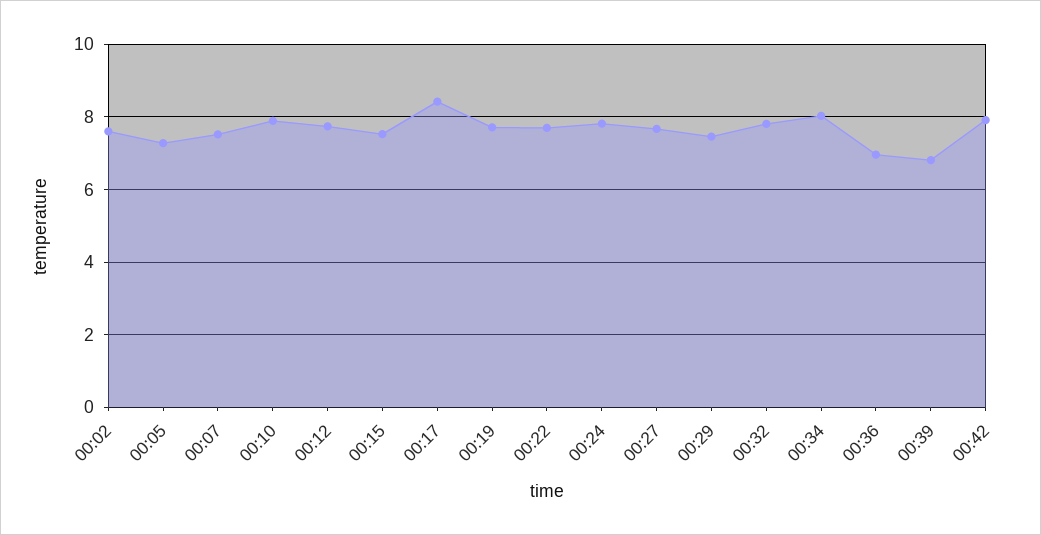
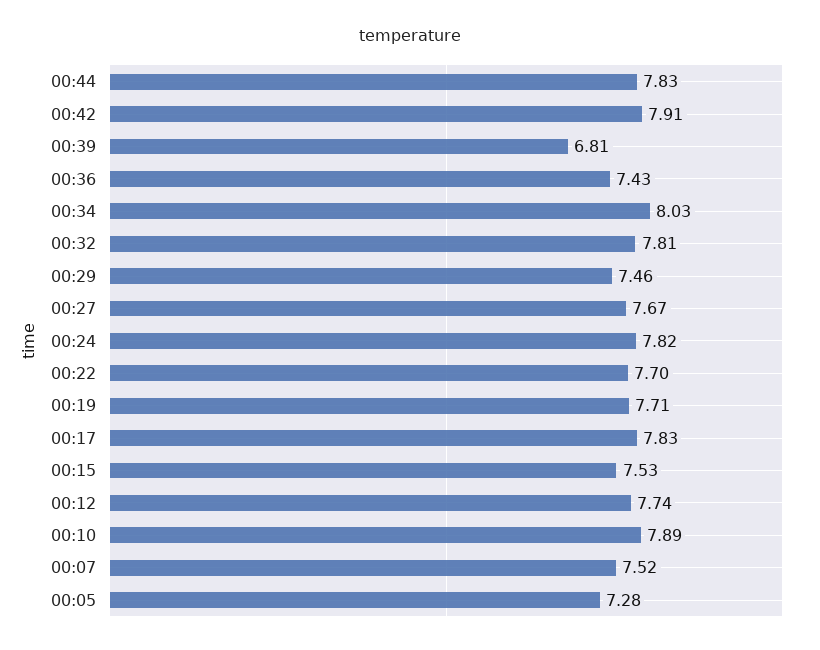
00:02: 7.6 -> none
00:17: 8.4 -> 7.83
00:36: 7 -> 7.43
00:44: none -> 7.83

